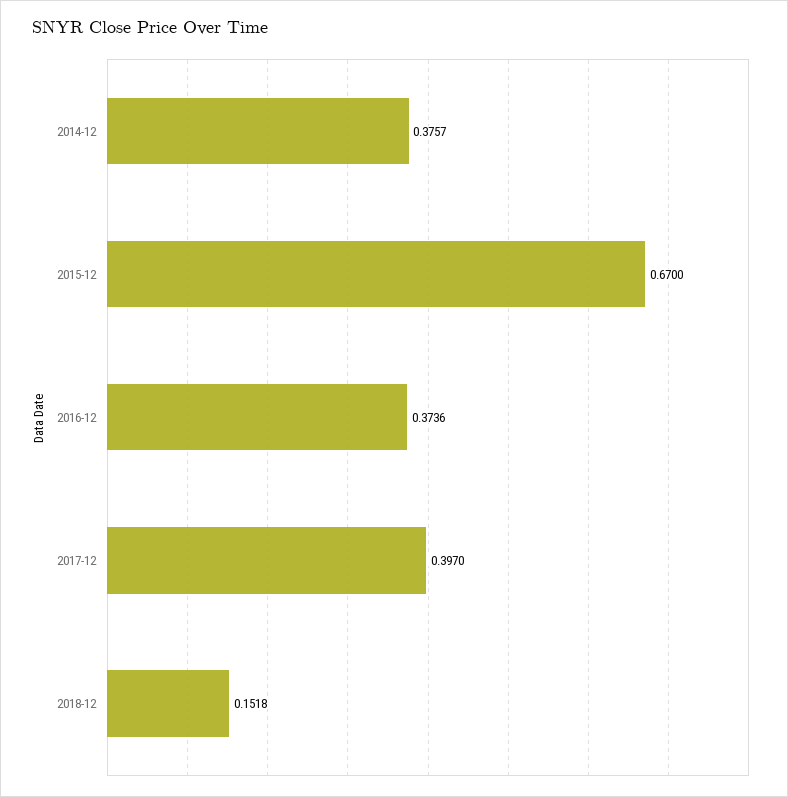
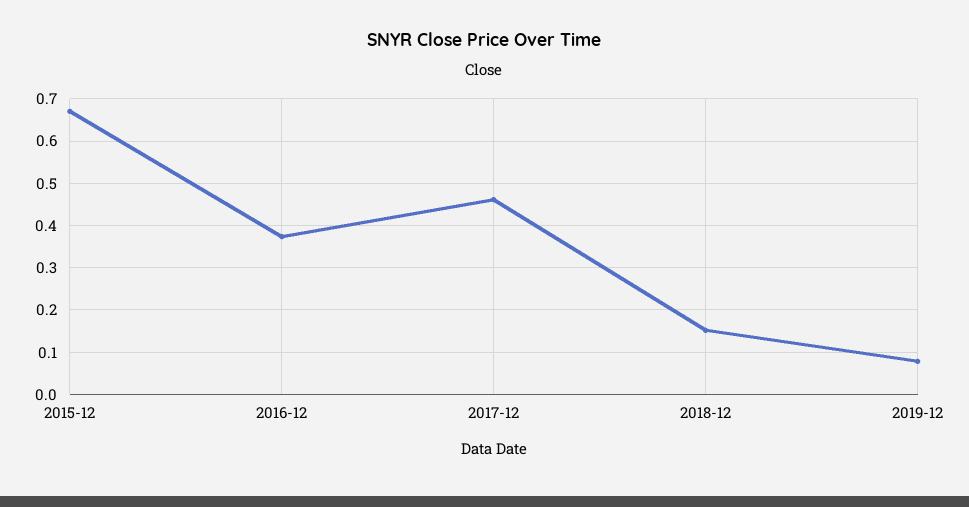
2014-12: 0.3757 -> none
2017-12: 0.397 -> 0.46
2019-12: none -> 0.08

